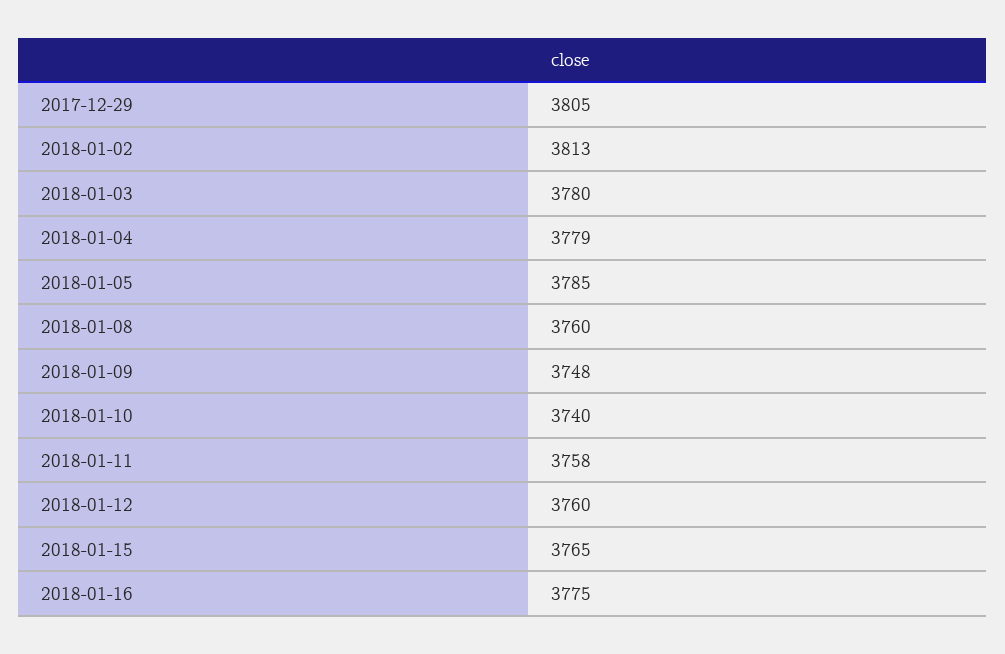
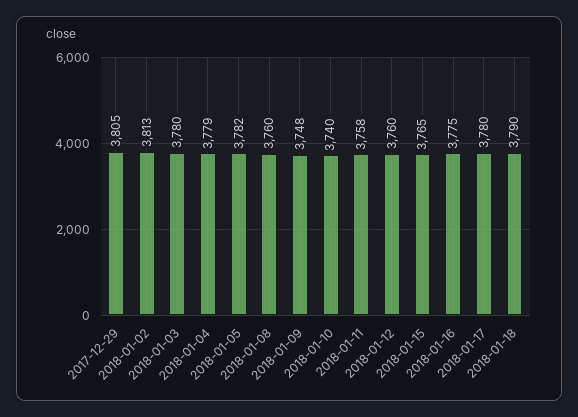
2018-01-05: 3785 -> 3782
2018-01-17: none -> 3780
2018-01-18: none -> 3790

